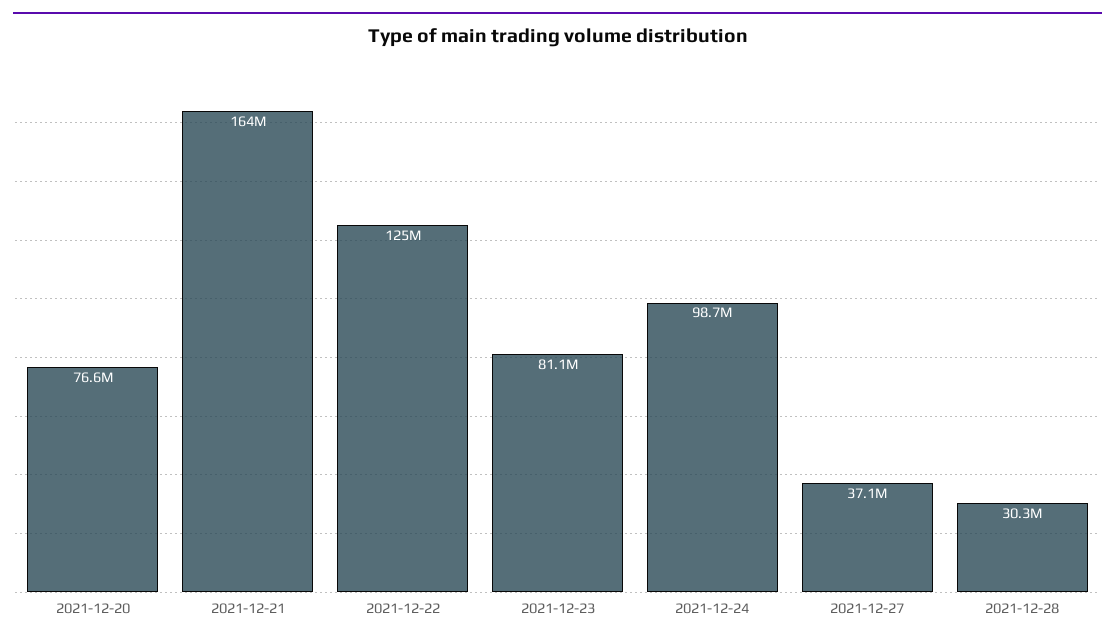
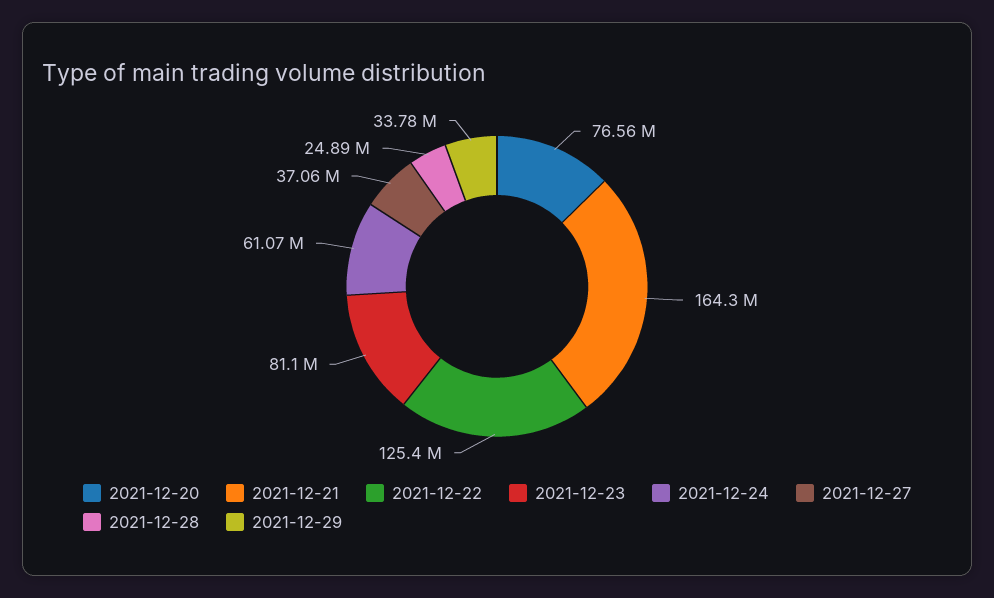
2021-12-24: 98700000 -> 61070000
2021-12-28: 30300000 -> 24890000
2021-12-29: none -> 33780000

